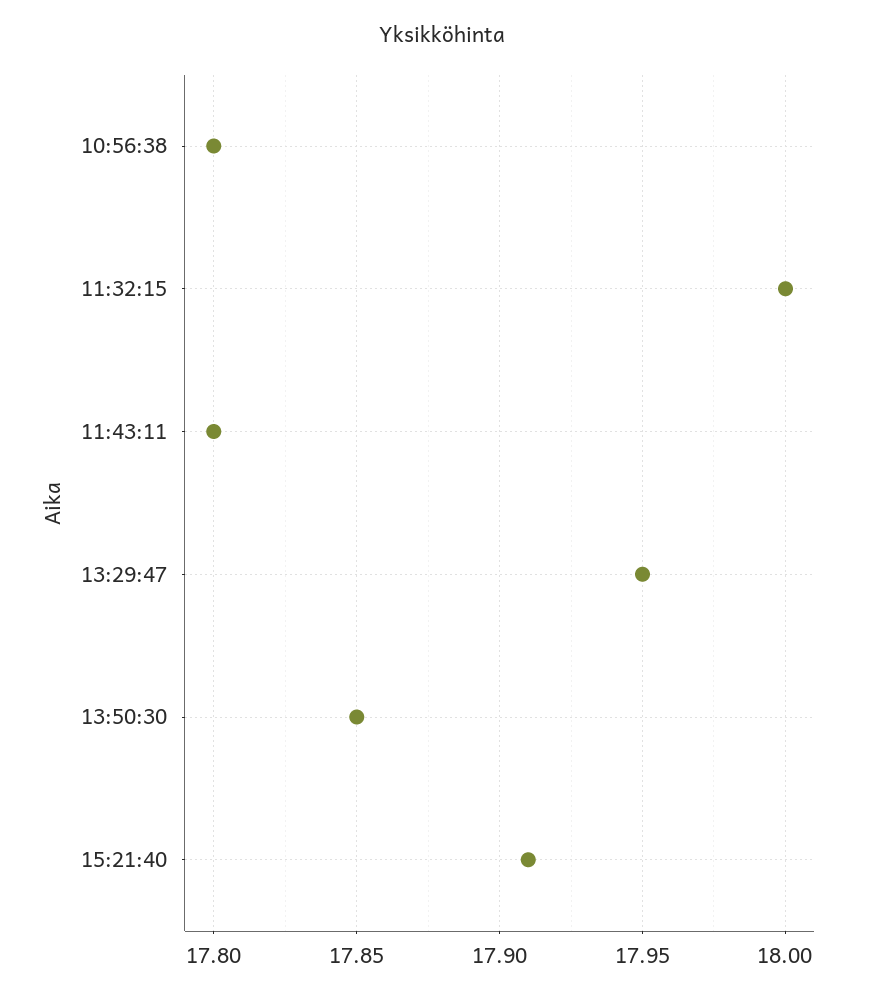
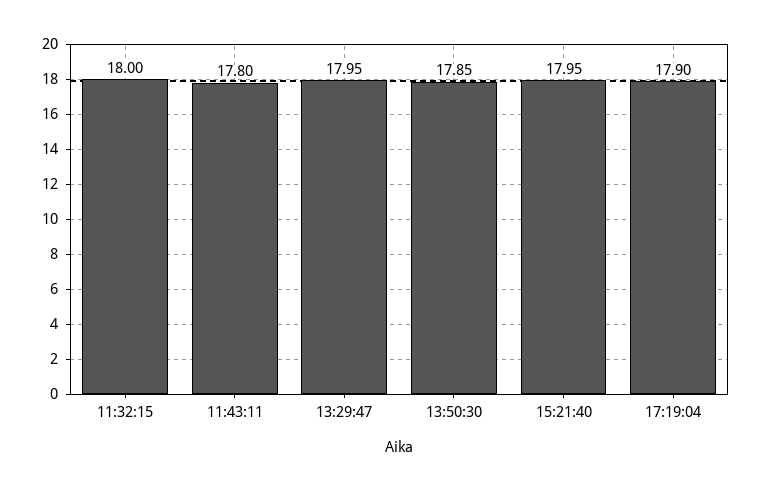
10:56:38: 17.8 -> none
15:21:40: 17.91 -> 17.95
17:19:04: none -> 17.9

